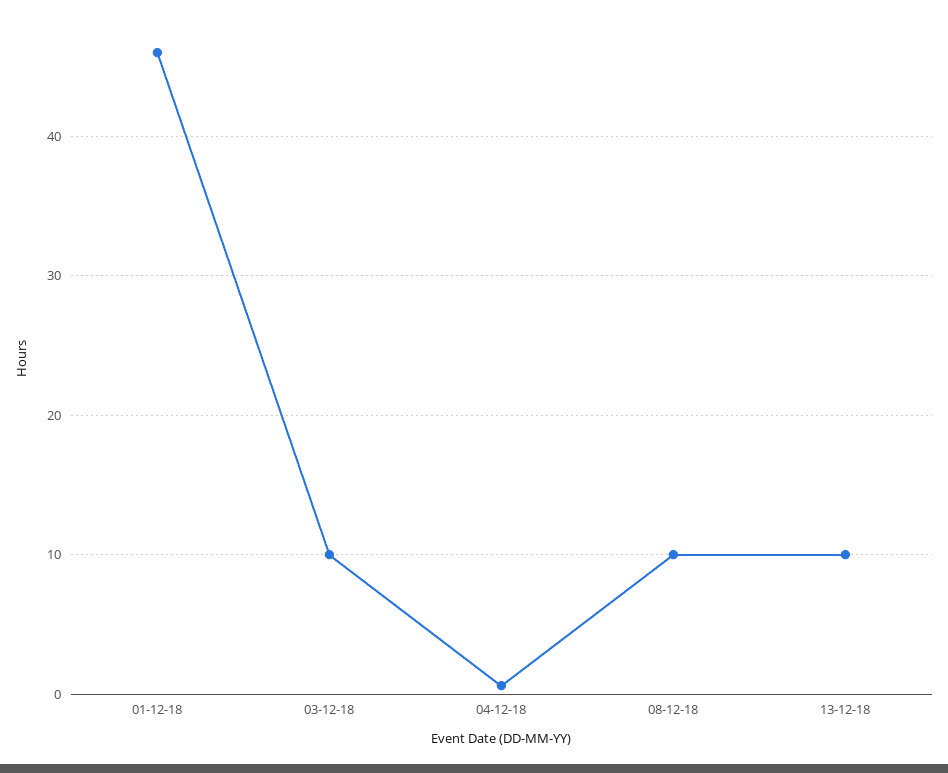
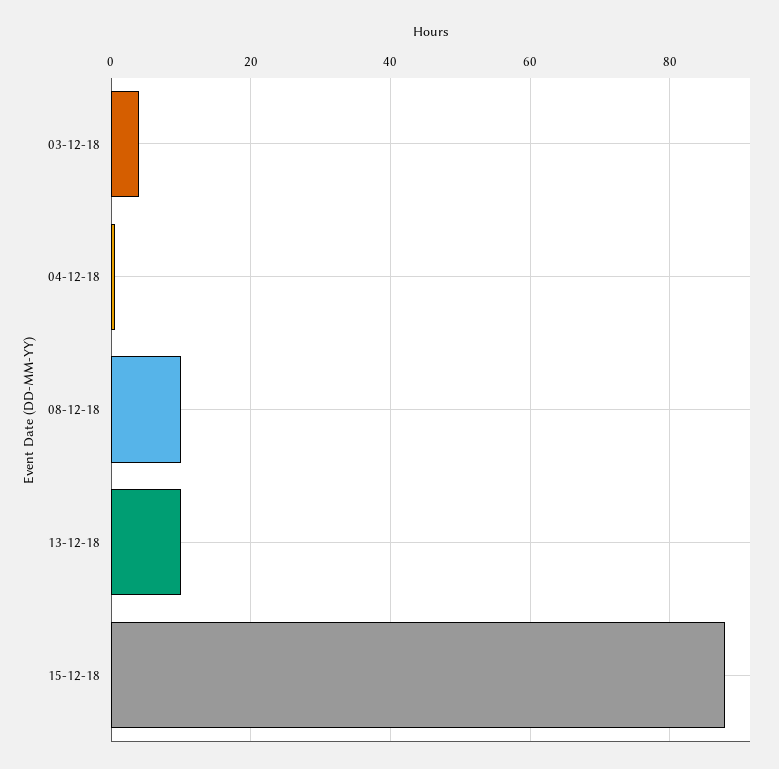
01-12-18: 46 -> none
03-12-18: 10 -> 4
15-12-18: none -> 88

